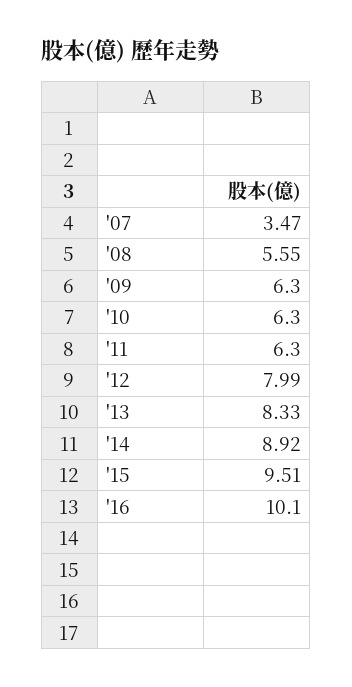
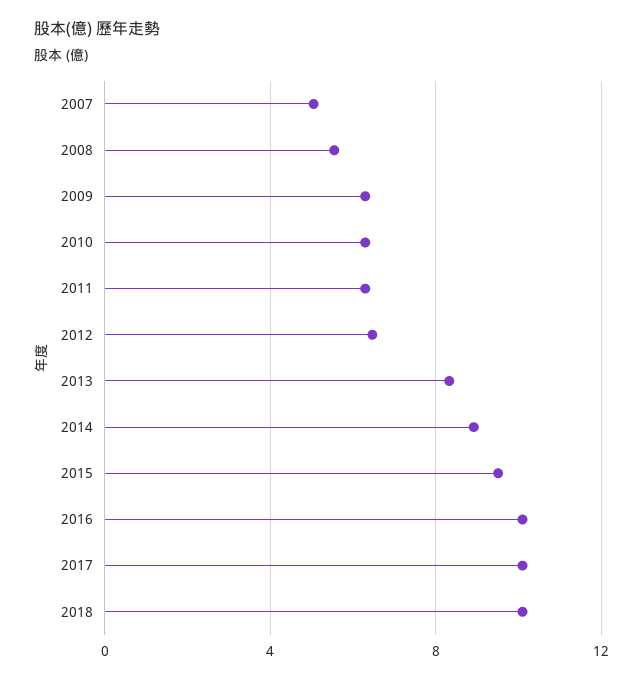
'07: 3.47 -> 5
'12: 7.99 -> 6.5
2017: none -> 10
2018: none -> 10

